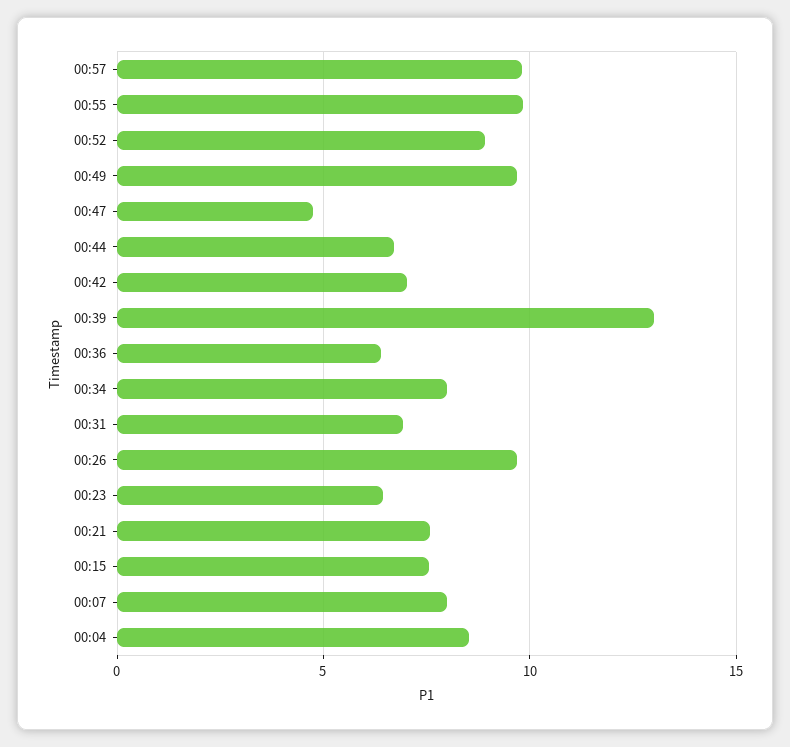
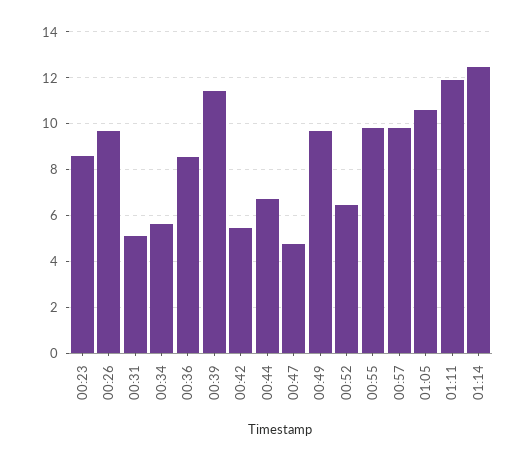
00:52: 9 -> 6.5
00:42: 7 -> 5.5
00:39: 13 -> 11.5
00:36: 6.5 -> 8.5
00:34: 8 -> 5.5
00:31: 7 -> 5
00:23: 6.5 -> 8.5
00:21: 7.5 -> none
00:15: 7.5 -> none
00:07: 8 -> none
00:04: 8.5 -> none
01:05: none -> 10.5
01:11: none -> 12
01:14: none -> 12.5

